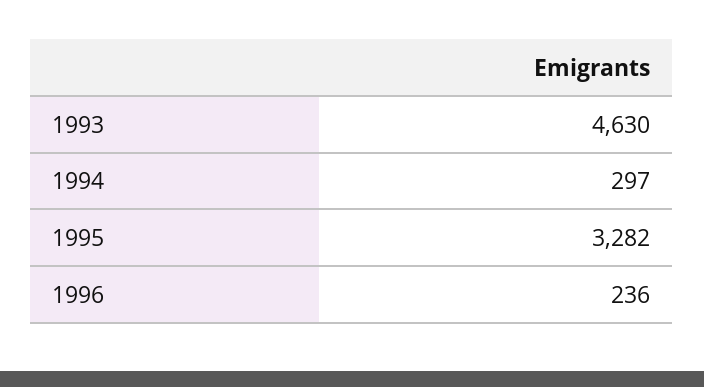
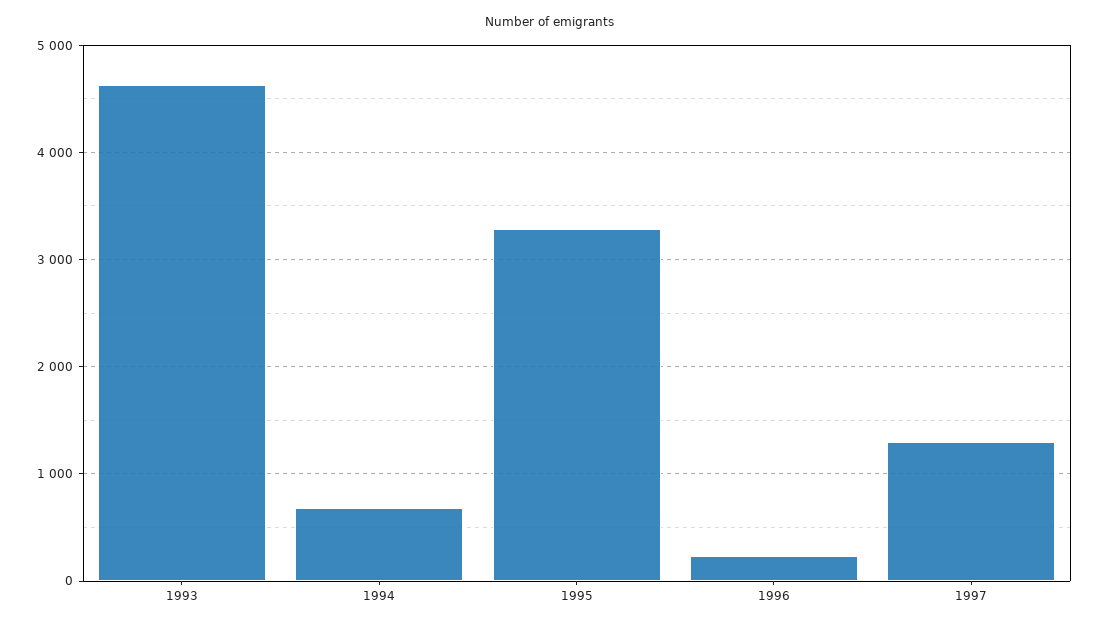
1994: 297 -> 700
1997: none -> 1300

